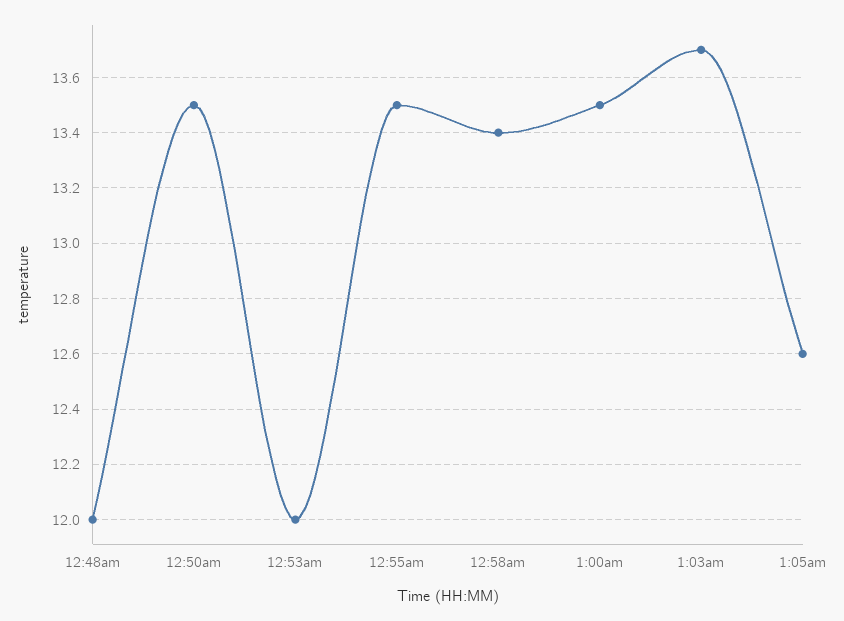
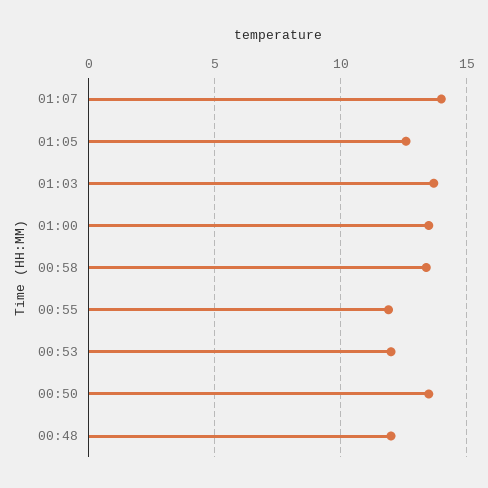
12:55am: 13.5 -> 12
01:07: none -> 14

